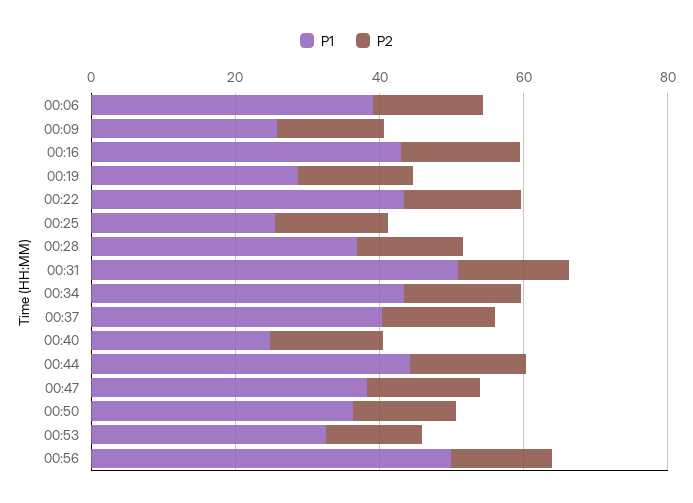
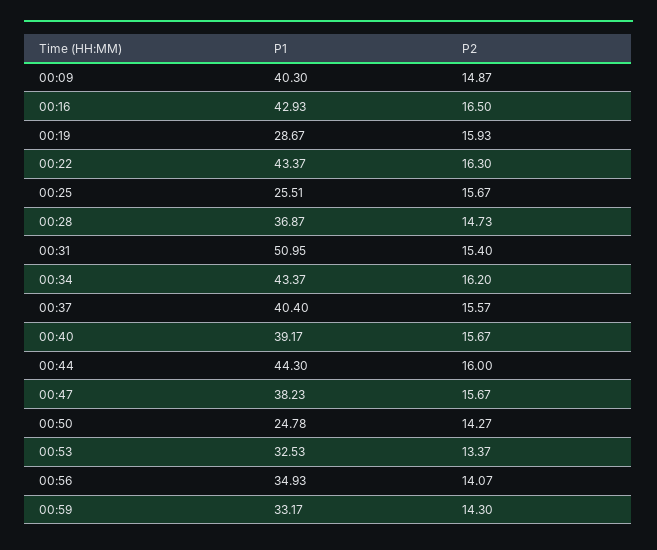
P1, 00:06: 40 -> none
P2, 00:06: 15 -> none
P1, 00:09: 25 -> 40.3
P1, 00:40: 25 -> 39.17
P1, 00:50: 35 -> 24.78
P1, 00:56: 50 -> 34.93
P1, 00:59: none -> 33.17
P2, 00:59: none -> 14.3

